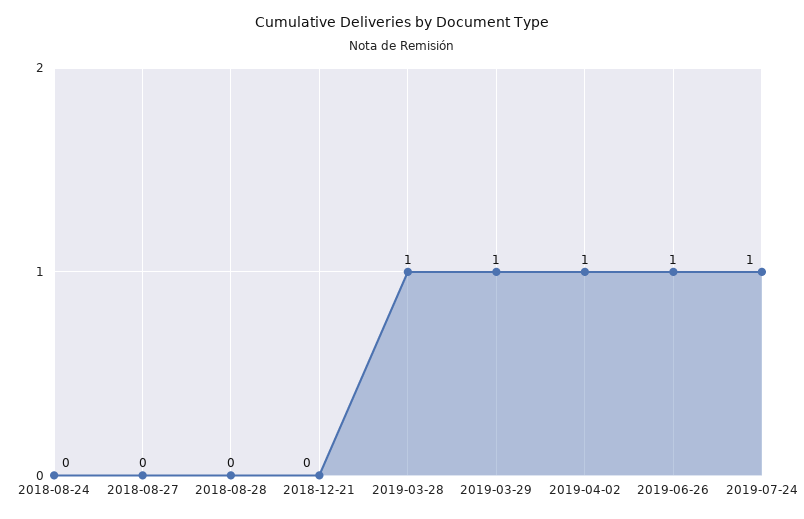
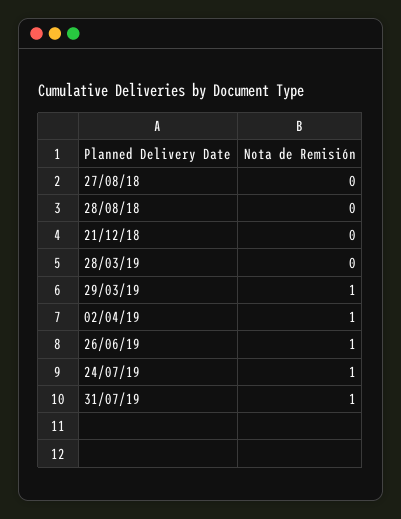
2018-08-24: 0 -> none
2019-03-28: 1 -> 0
31/07/19: none -> 1

